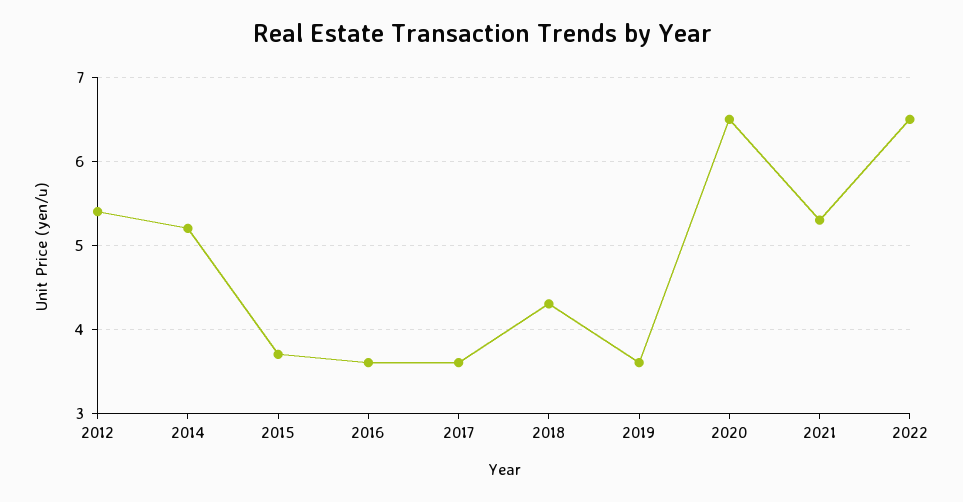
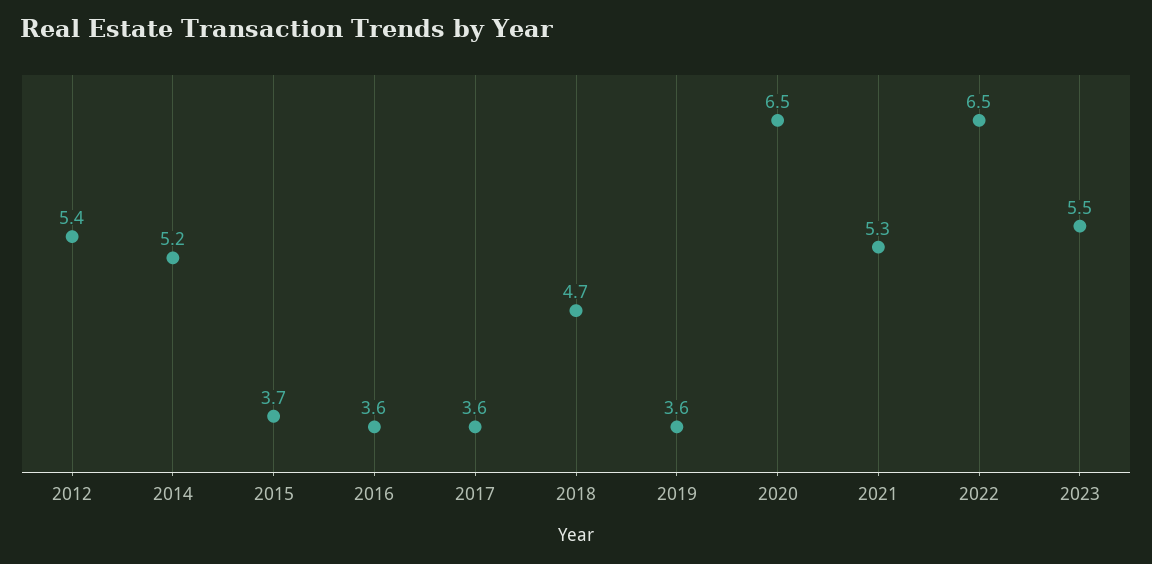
2018: 4.3 -> 4.7
2023: none -> 5.5

